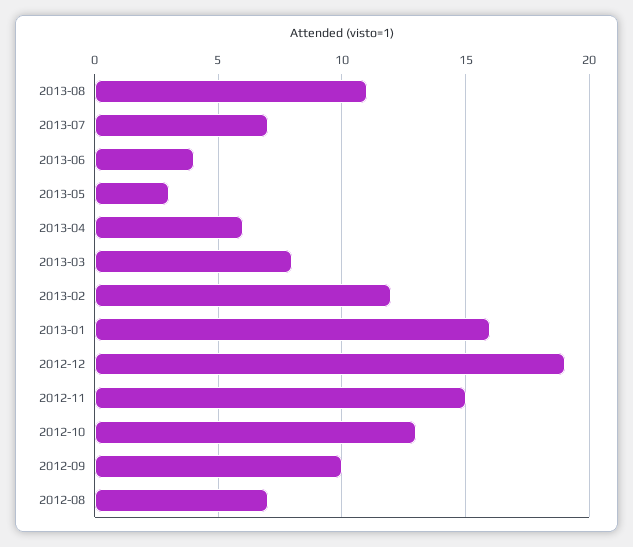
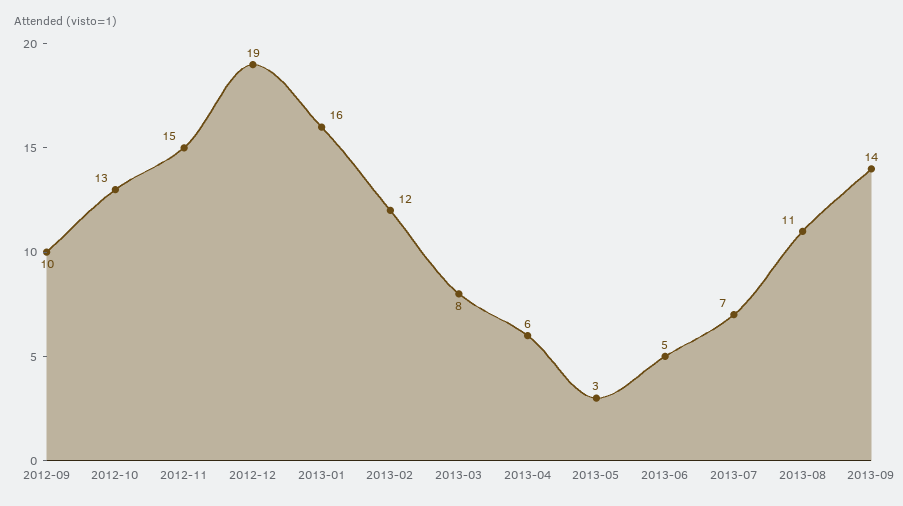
2013-06: 4 -> 5
2012-08: 7 -> none
2013-09: none -> 14

